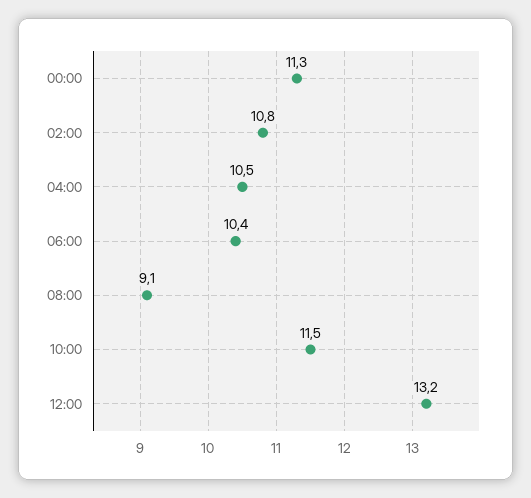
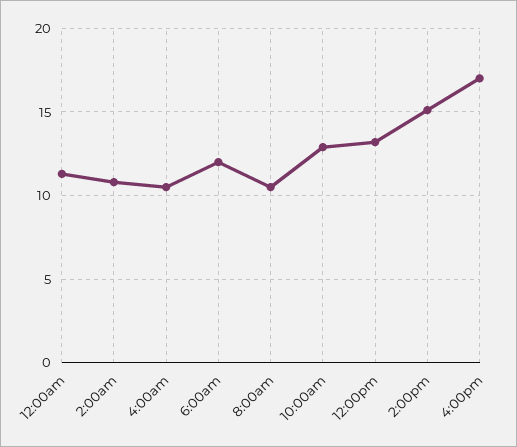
06:00: 10.4 -> 12
08:00: 9.1 -> 10.5
10:00: 11.5 -> 13
2:00pm: none -> 15
4:00pm: none -> 17

